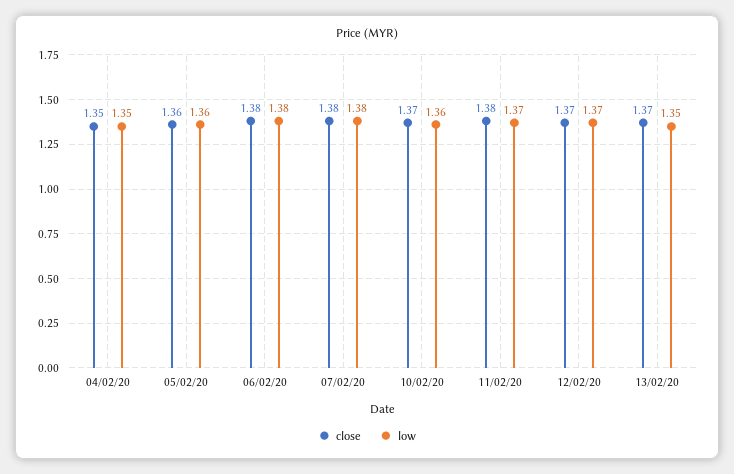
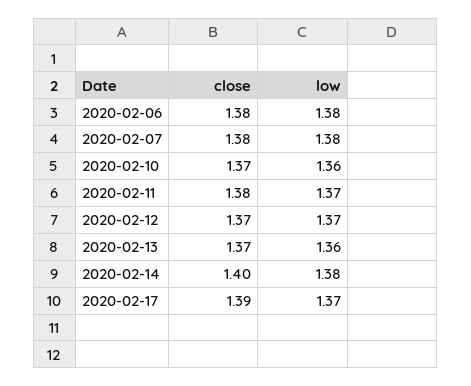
close, 04/02/20: 1.35 -> none
low, 04/02/20: 1.35 -> none
close, 05/02/20: 1.36 -> none
low, 05/02/20: 1.36 -> none
low, 13/02/20: 1.35 -> 1.36
close, 2020-02-14: none -> 1.4
low, 2020-02-14: none -> 1.38
close, 2020-02-17: none -> 1.39
low, 2020-02-17: none -> 1.37

